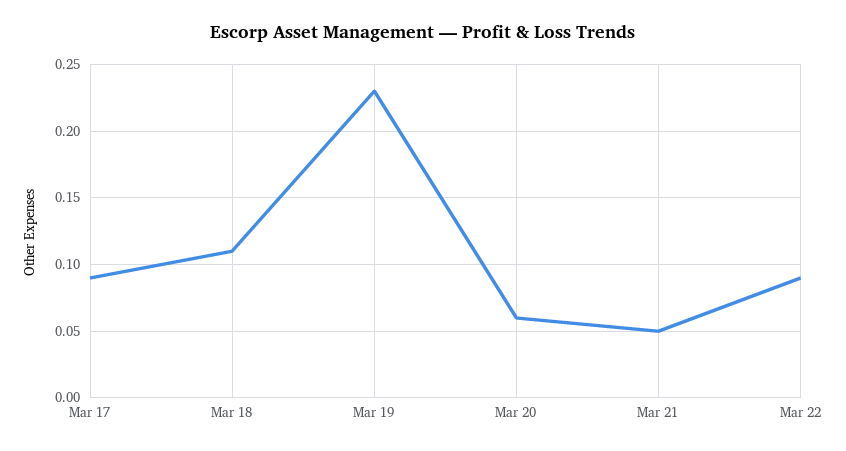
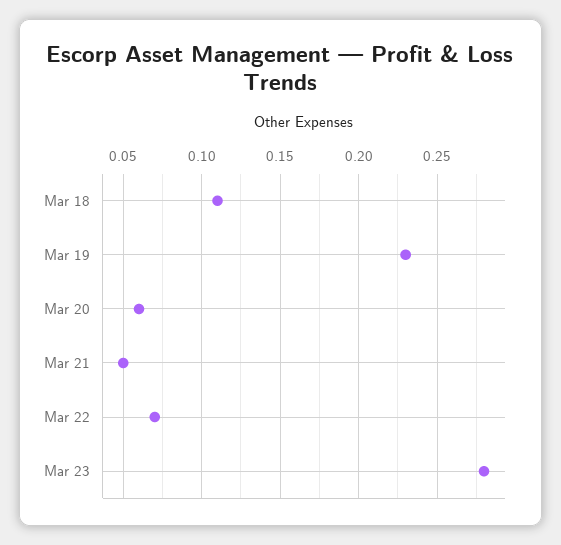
Mar 17: 0.09 -> none
Mar 22: 0.09 -> 0.07
Mar 23: none -> 0.28

